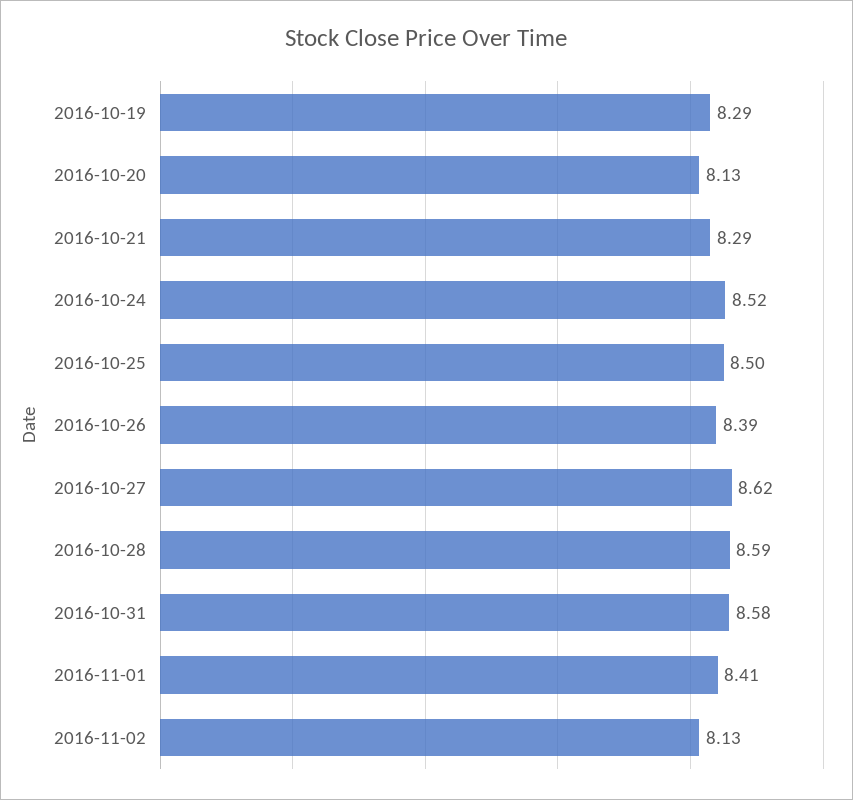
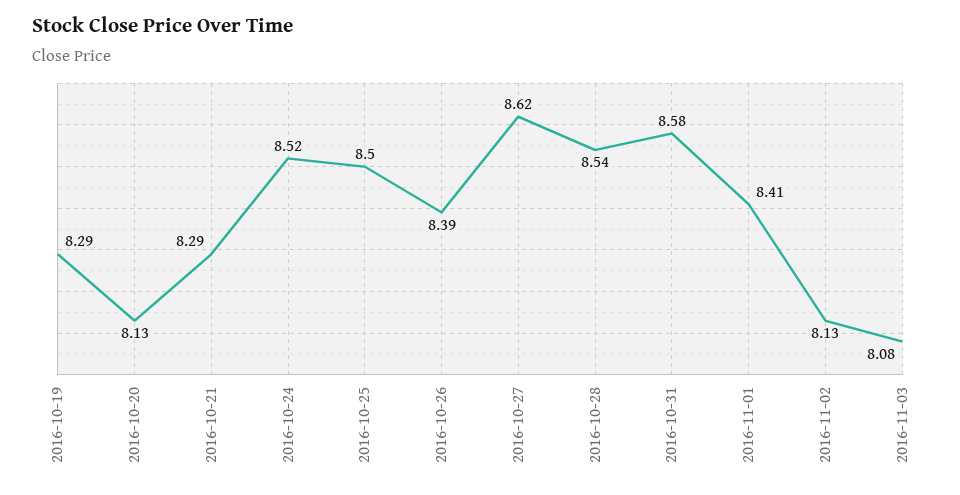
2016-10-28: 8.59 -> 8.54
2016-11-03: none -> 8.08

